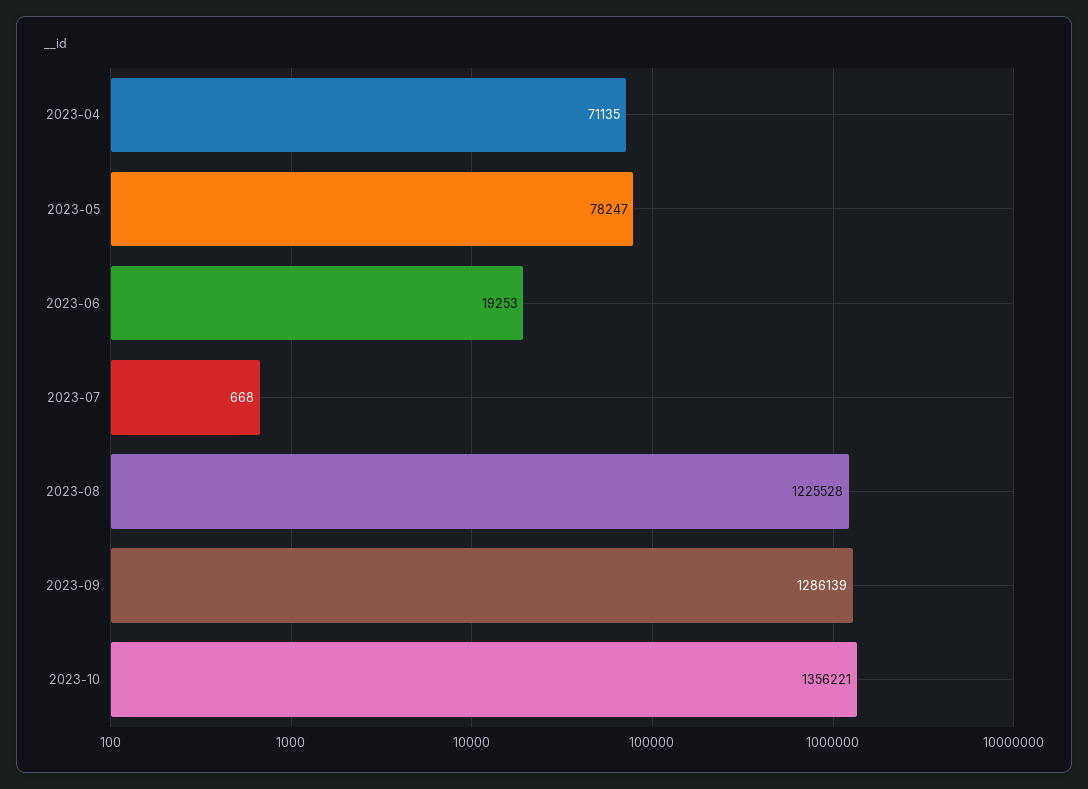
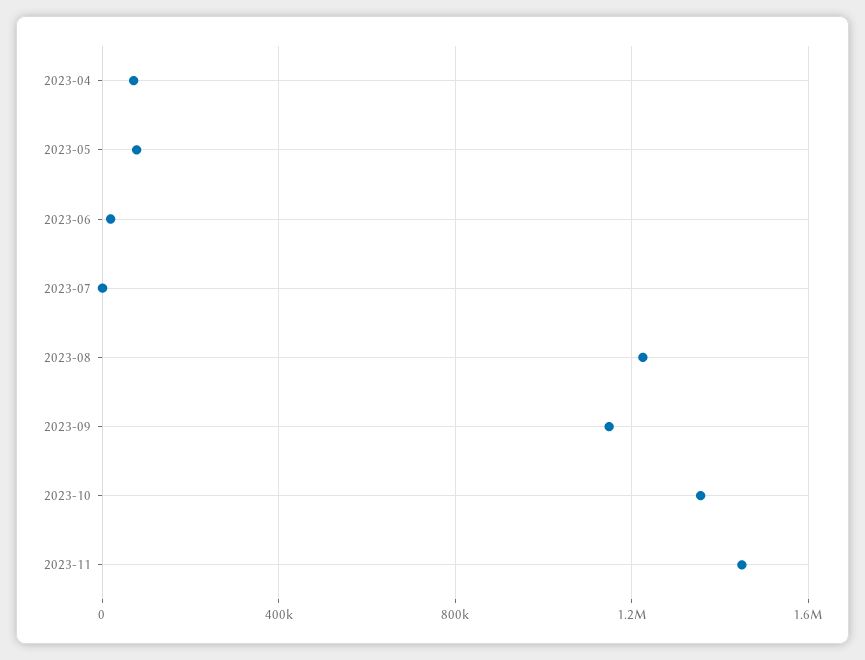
2023-09: 1286139 -> 1150000
2023-11: none -> 1450000

